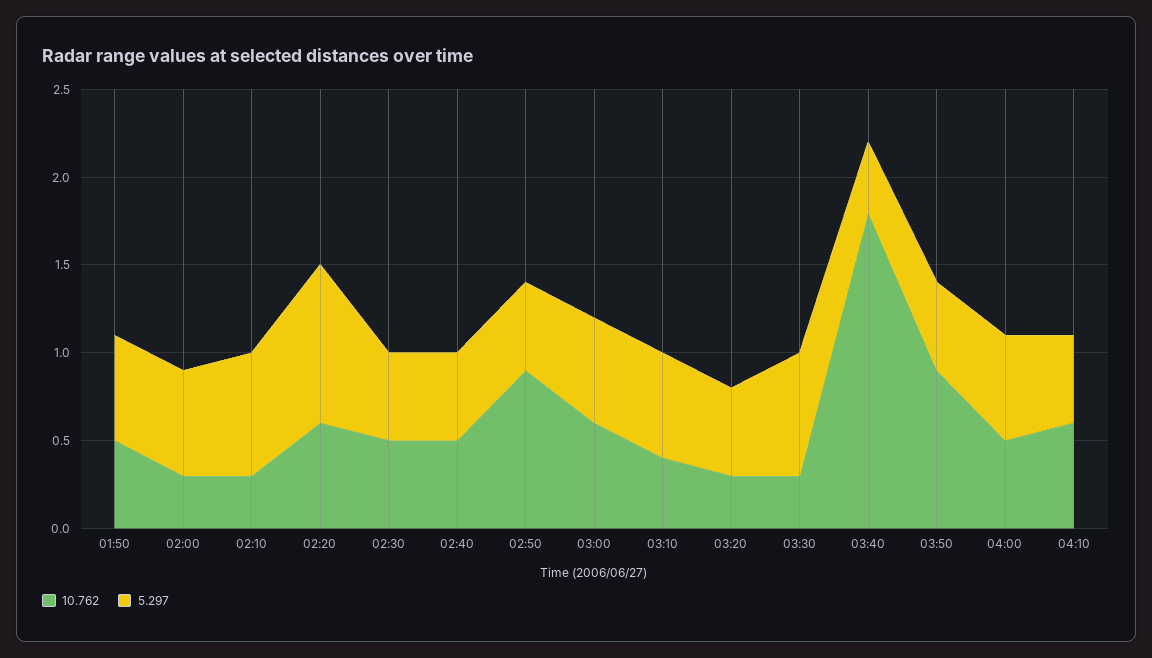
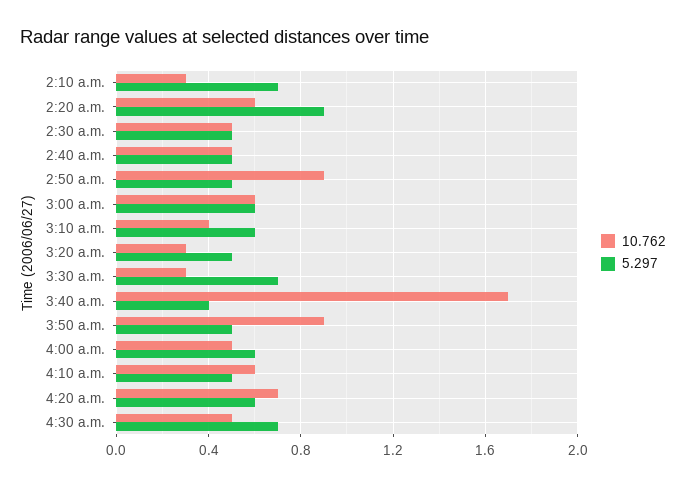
10.762, 01:50: 0.5 -> none
5.297, 01:50: 0.6 -> none
10.762, 02:00: 0.3 -> none
5.297, 02:00: 0.6 -> none
10.762, 03:40: 1.8 -> 1.7
10.762, 4:20 a.m.: none -> 0.7
5.297, 4:20 a.m.: none -> 0.6
10.762, 4:30 a.m.: none -> 0.5
5.297, 4:30 a.m.: none -> 0.7

